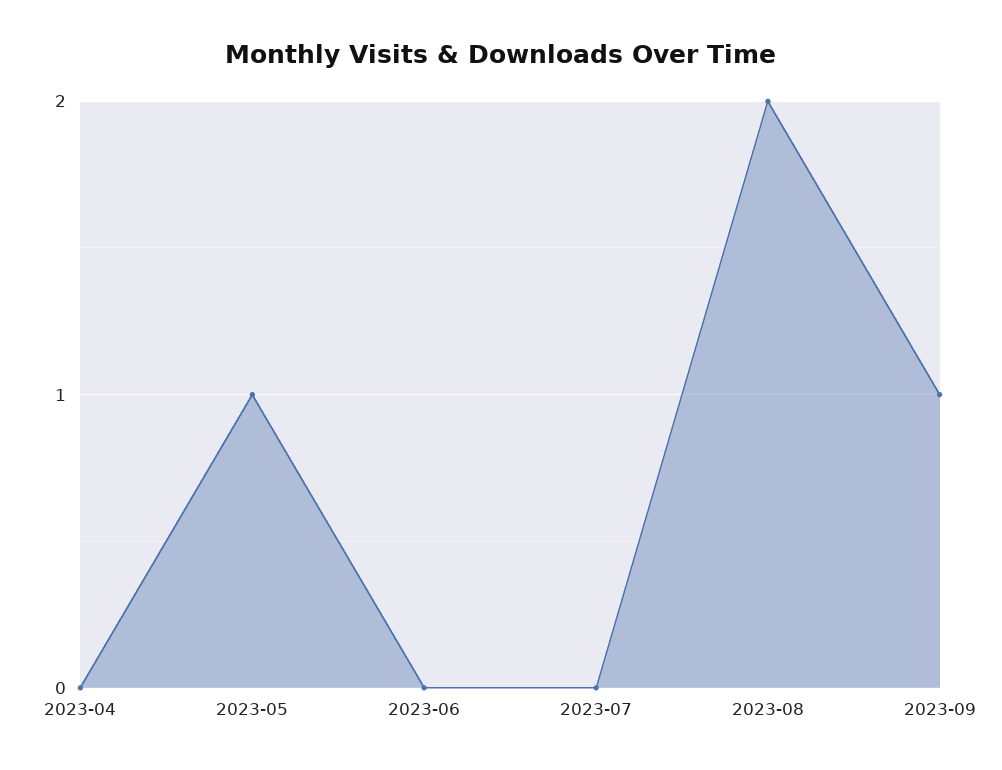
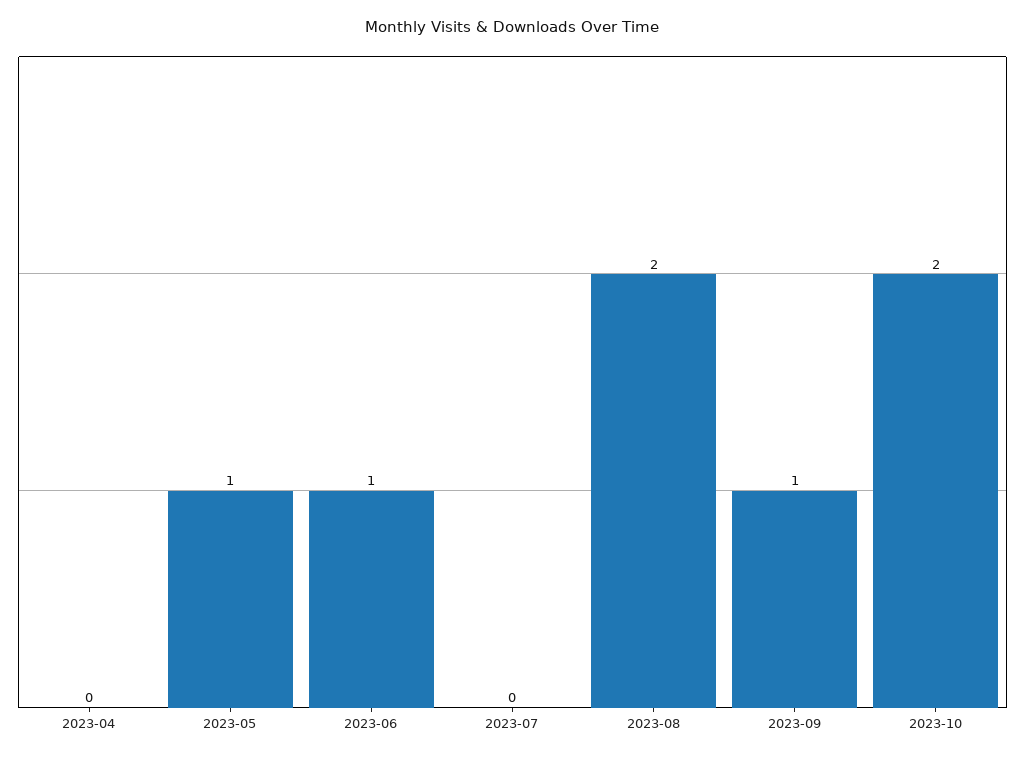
2023-06: 0 -> 1
2023-10: none -> 2

